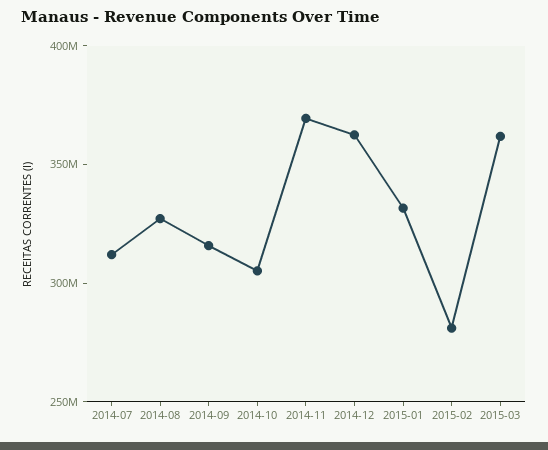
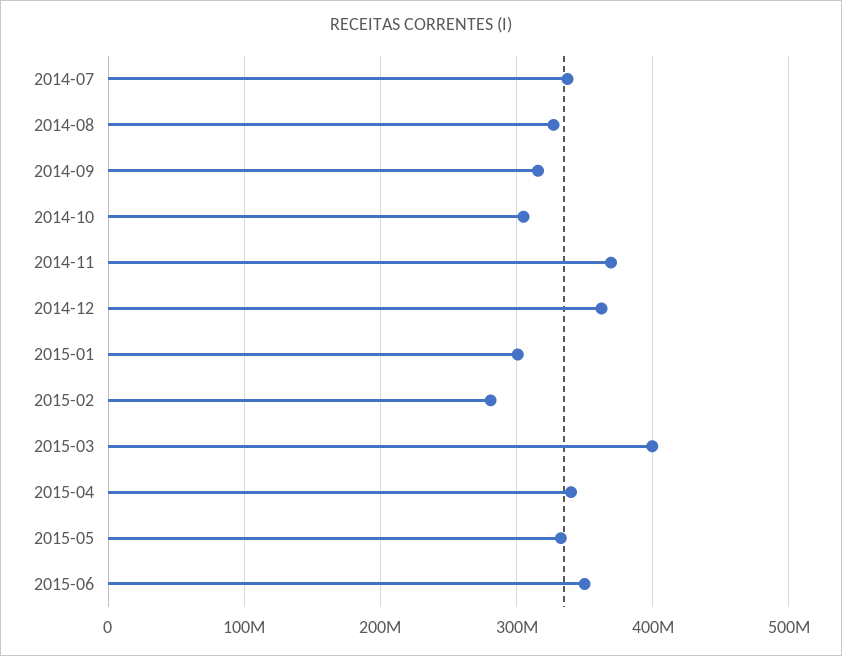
2014-07: 310000000 -> 340000000
2015-01: 330000000 -> 300000000
2015-03: 360000000 -> 400000000
2015-04: none -> 340000000
2015-05: none -> 330000000
2015-06: none -> 350000000

